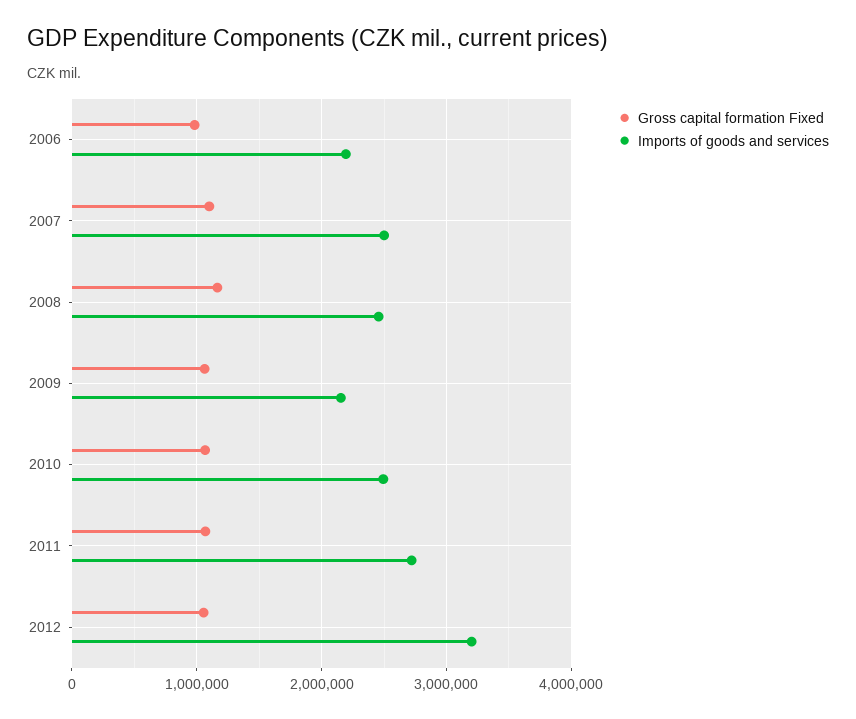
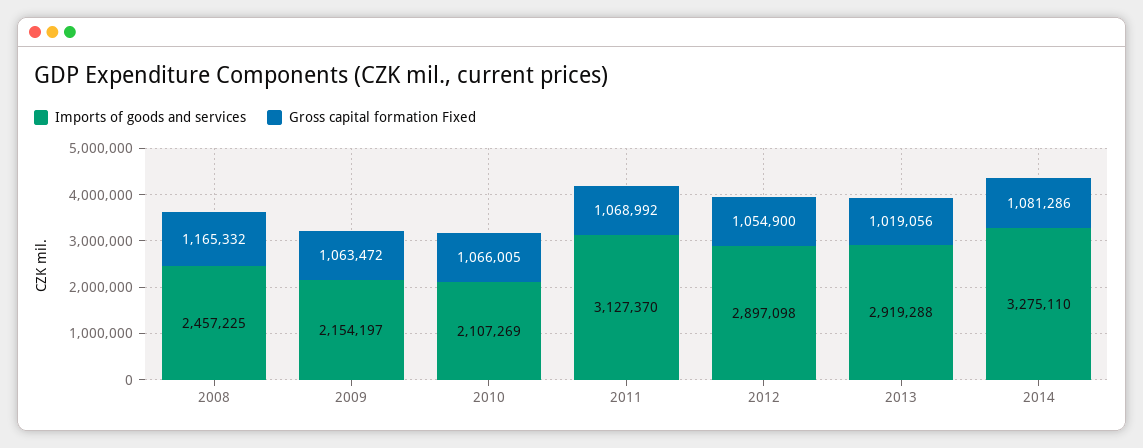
Gross capital formation Fixed, 2006: 1000000 -> none
Imports of goods and services, 2006: 2200000 -> none
Gross capital formation Fixed, 2007: 1100000 -> none
Imports of goods and services, 2007: 2500000 -> none
Imports of goods and services, 2010: 2500000 -> 2107269
Imports of goods and services, 2011: 2700000 -> 3127370
Imports of goods and services, 2012: 3200000 -> 2897098
Imports of goods and services, 2013: none -> 2919288
Gross capital formation Fixed, 2013: none -> 1019056
Imports of goods and services, 2014: none -> 3275110
Gross capital formation Fixed, 2014: none -> 1081286

